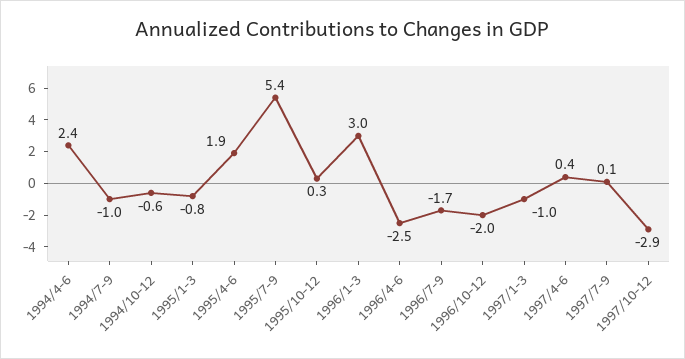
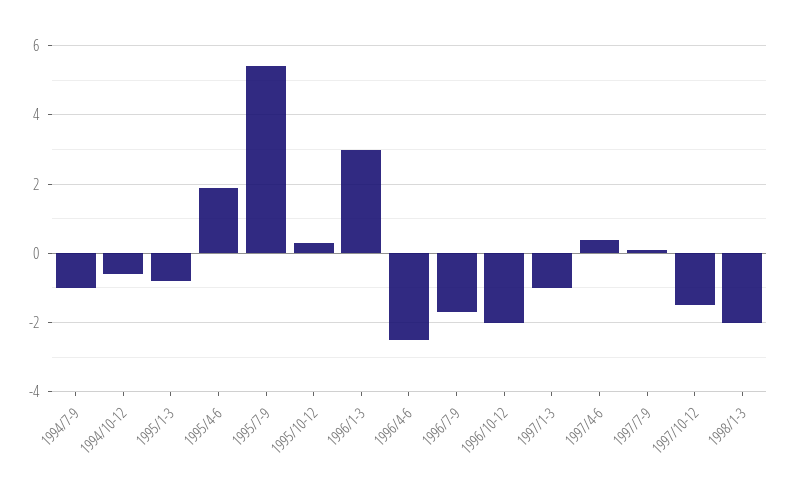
1994/4-6: 2.4 -> none
1997/10-12: -2.9 -> -1.5
1998/1-3: none -> -2

